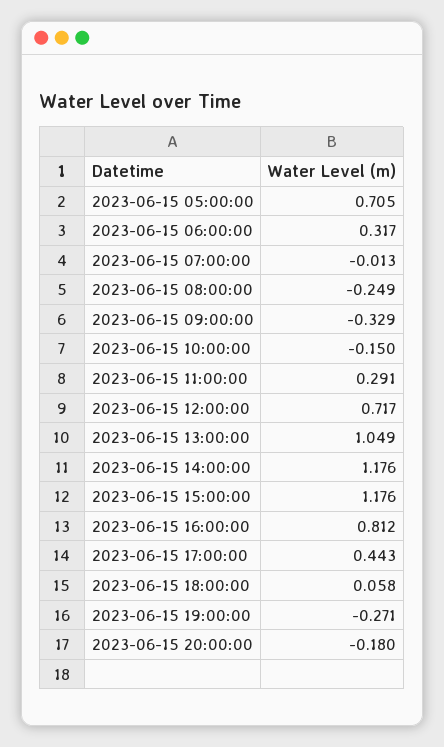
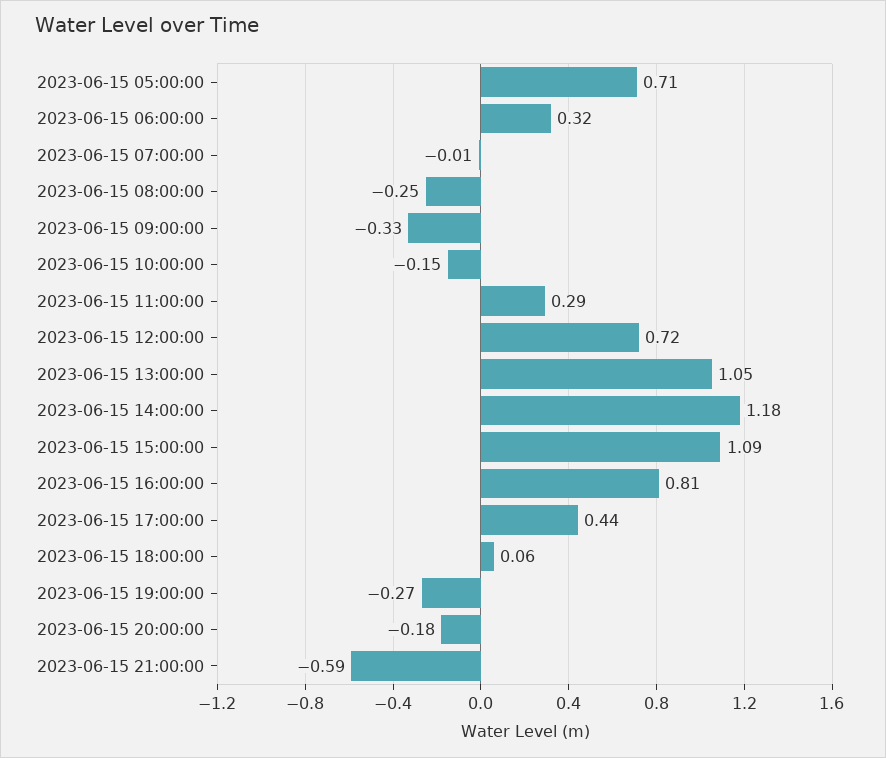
2023-06-15 15:00:00: 1.176 -> 1.09
2023-06-15 21:00:00: none -> -0.59

